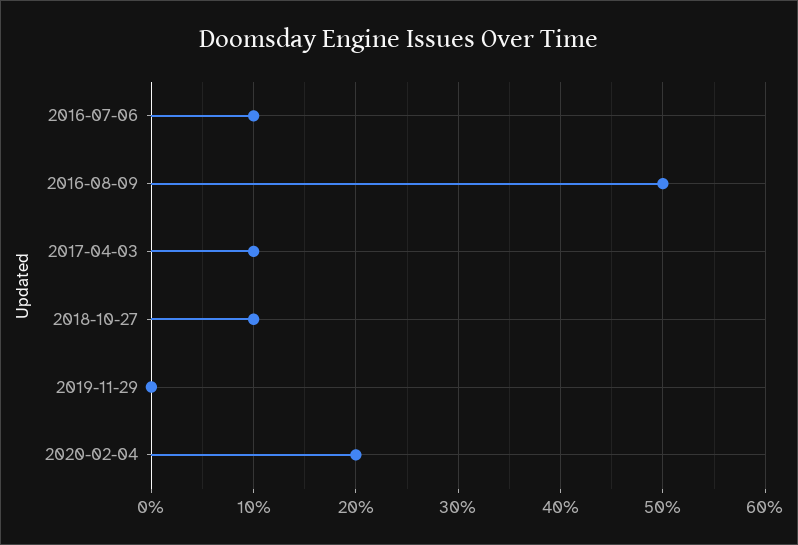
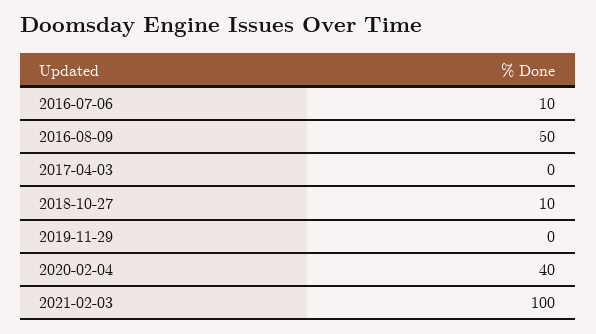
2017-04-03: 10 -> 0
2020-02-04: 20 -> 40
2021-02-03: none -> 100

